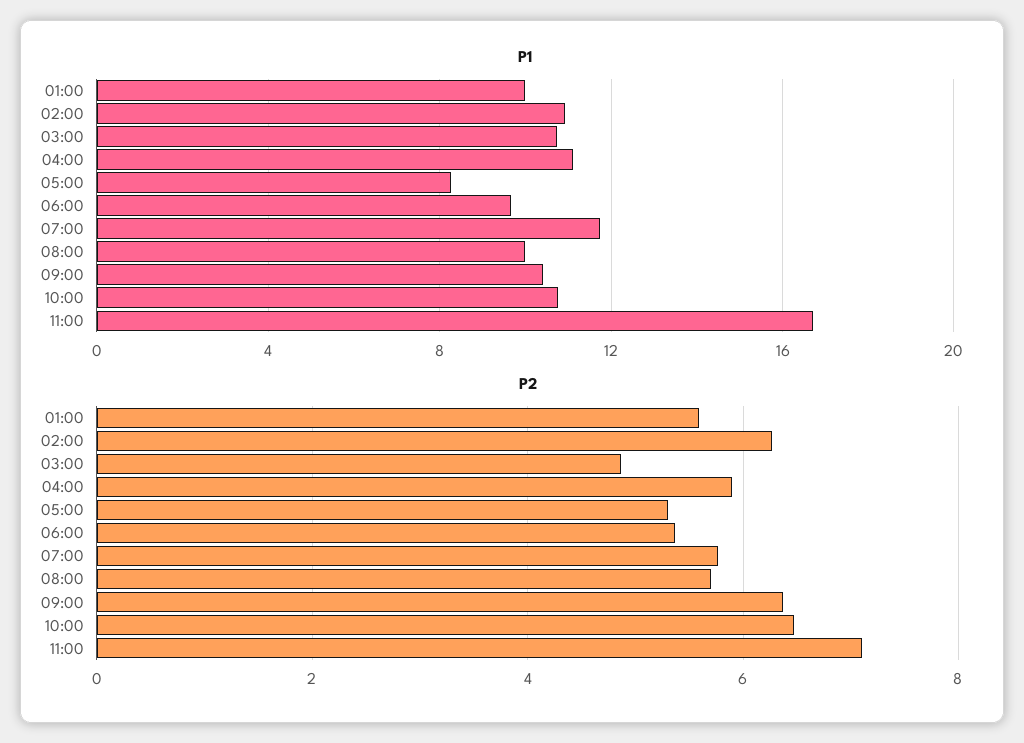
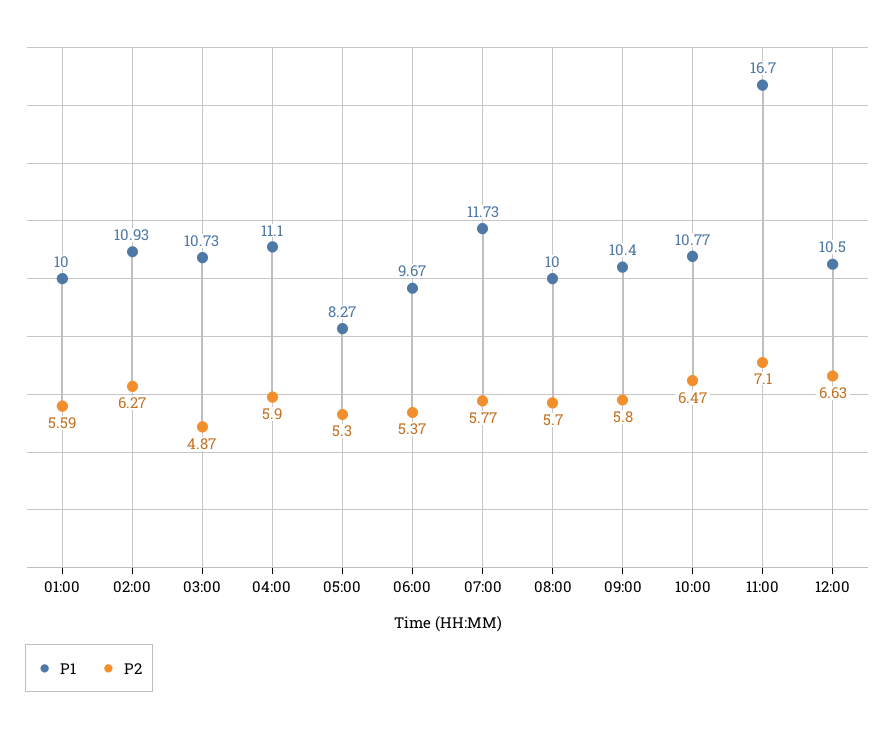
P2, 09:00: 6.4 -> 5.8
P1, 12:00: none -> 10.5
P2, 12:00: none -> 6.63

